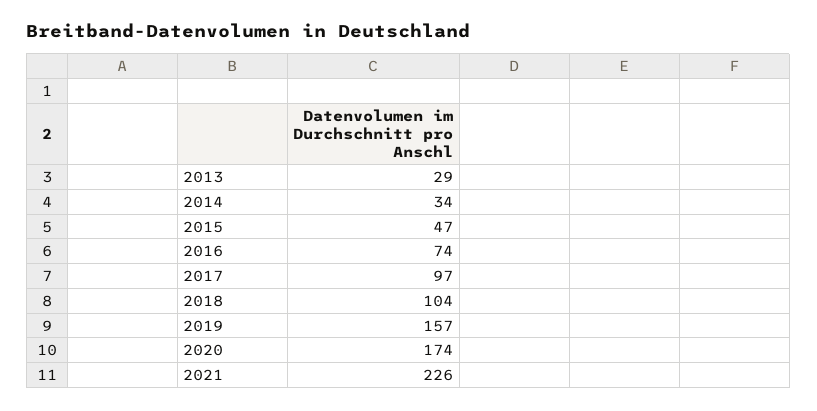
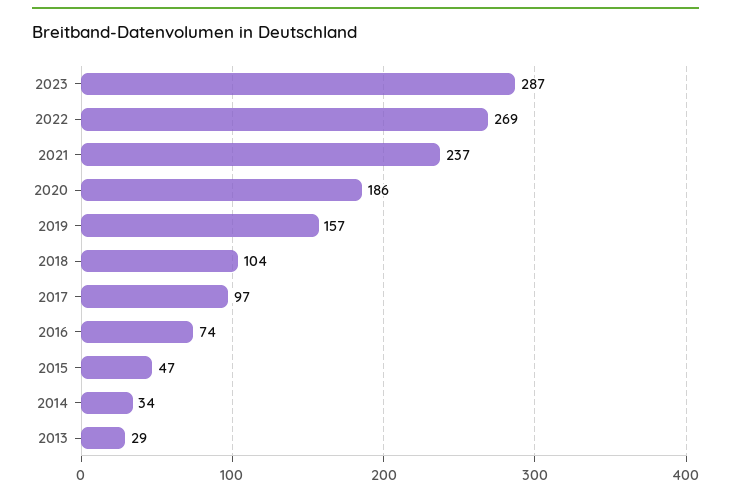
2020: 174 -> 186
2021: 226 -> 237
2023: none -> 287
2022: none -> 269

